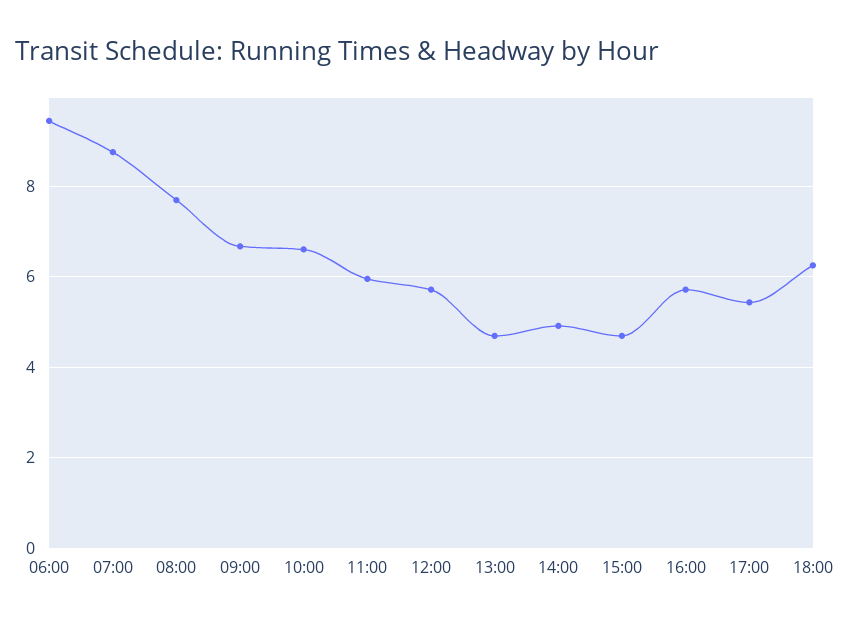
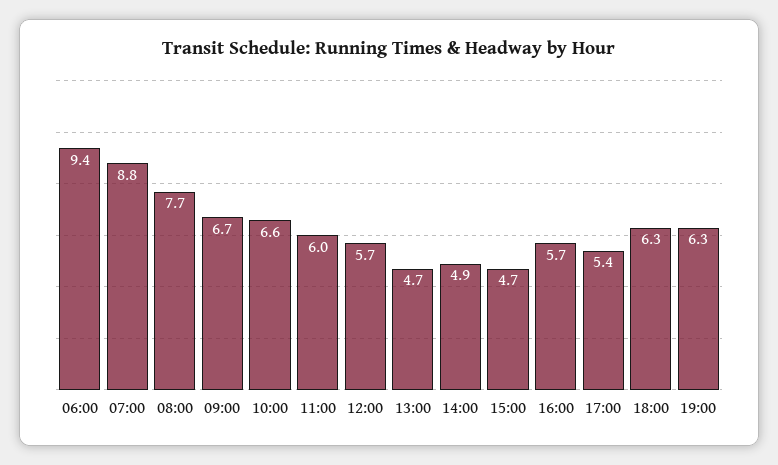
19:00: none -> 6.3

